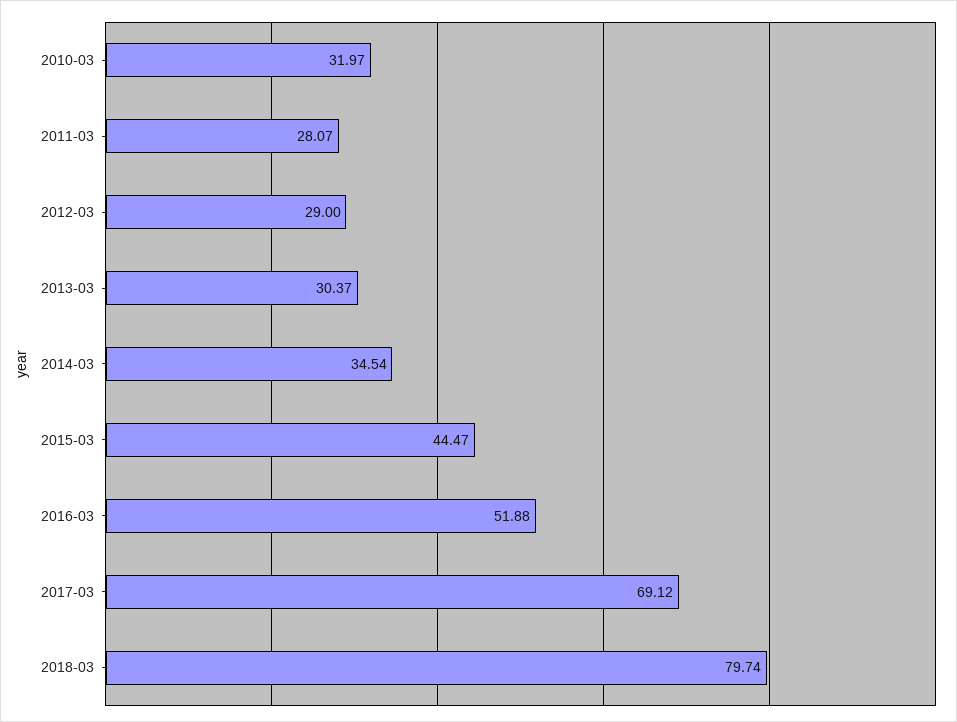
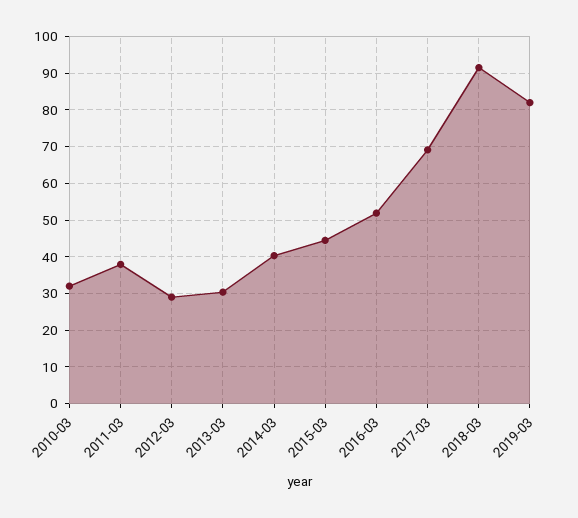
2011-03: 28.07 -> 38
2014-03: 34.54 -> 40
2018-03: 79.74 -> 92
2019-03: none -> 82

